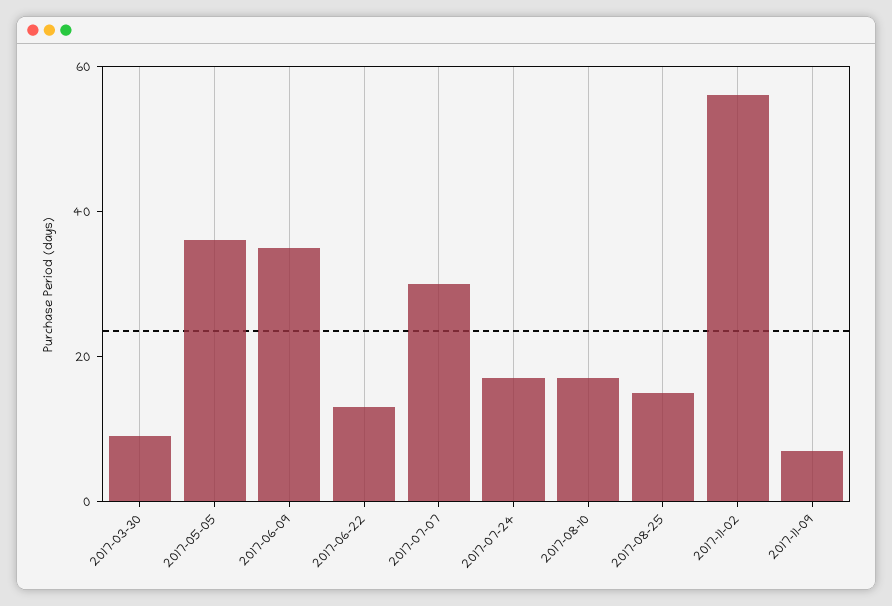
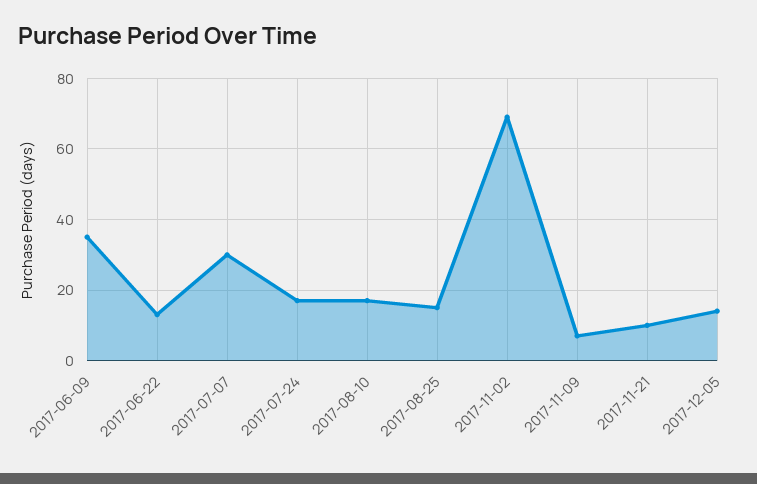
2017-03-30: 10 -> none
2017-05-05: 35 -> none
2017-11-02: 55 -> 70
2017-11-21: none -> 10
2017-12-05: none -> 15

